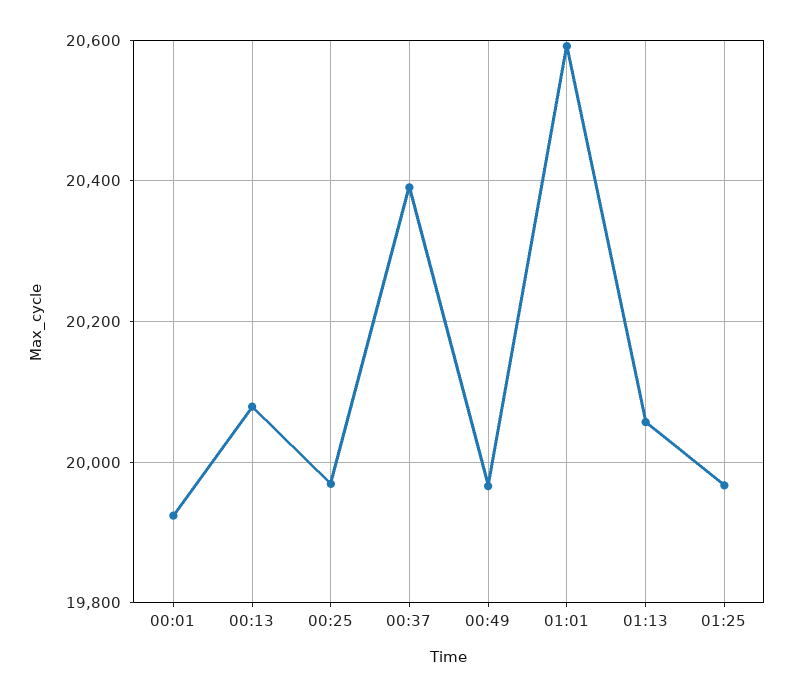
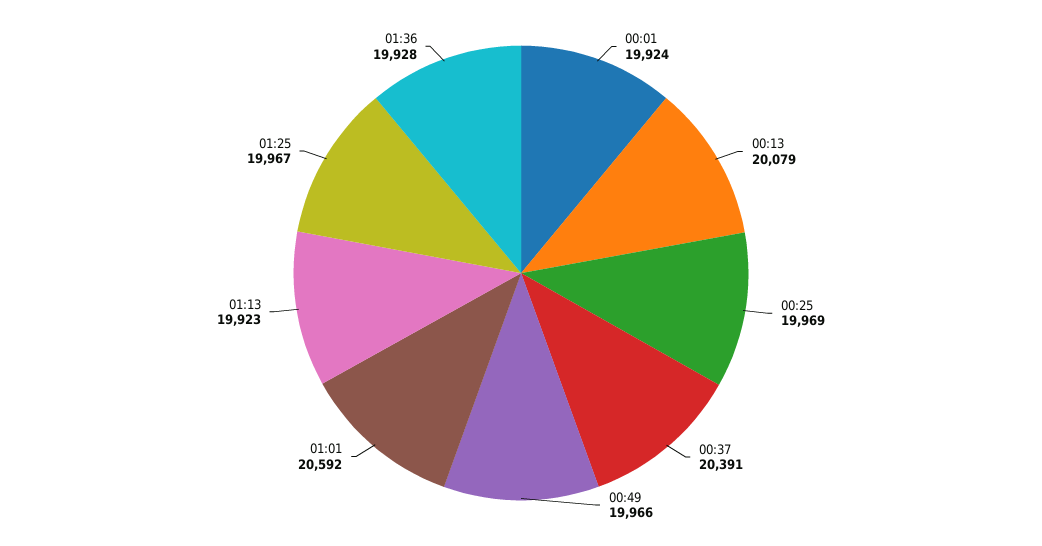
01:13: 20060 -> 19923
01:36: none -> 19928

